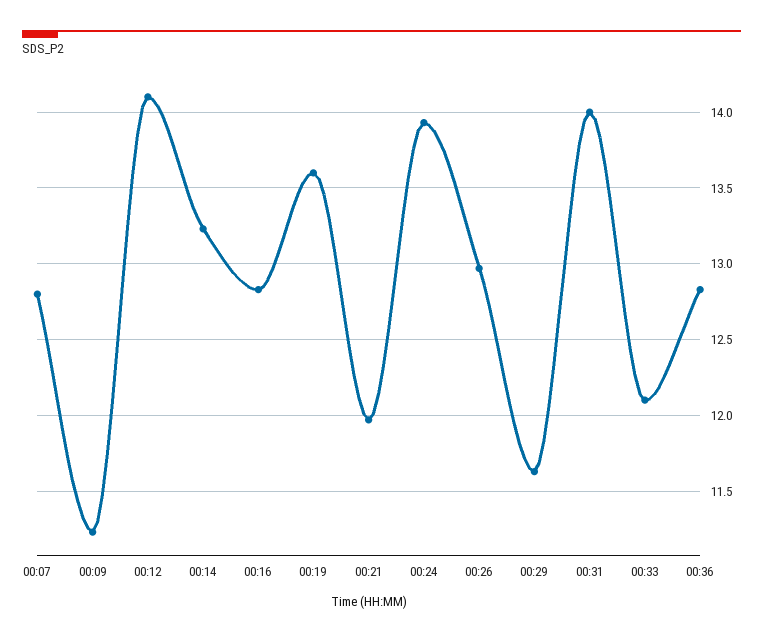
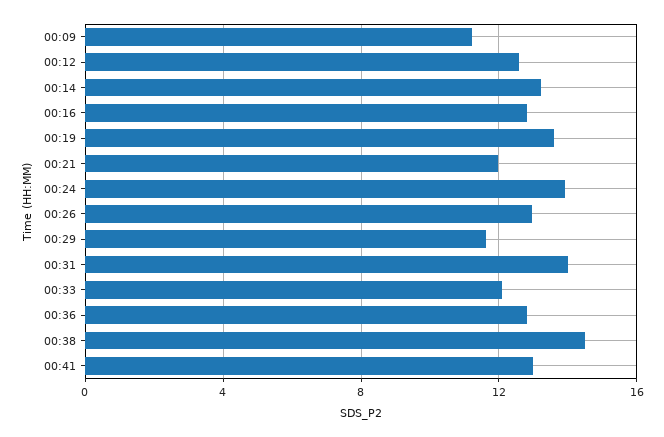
00:07: 12.8 -> none
00:12: 14.1 -> 12.5
00:38: none -> 14.5
00:41: none -> 13

